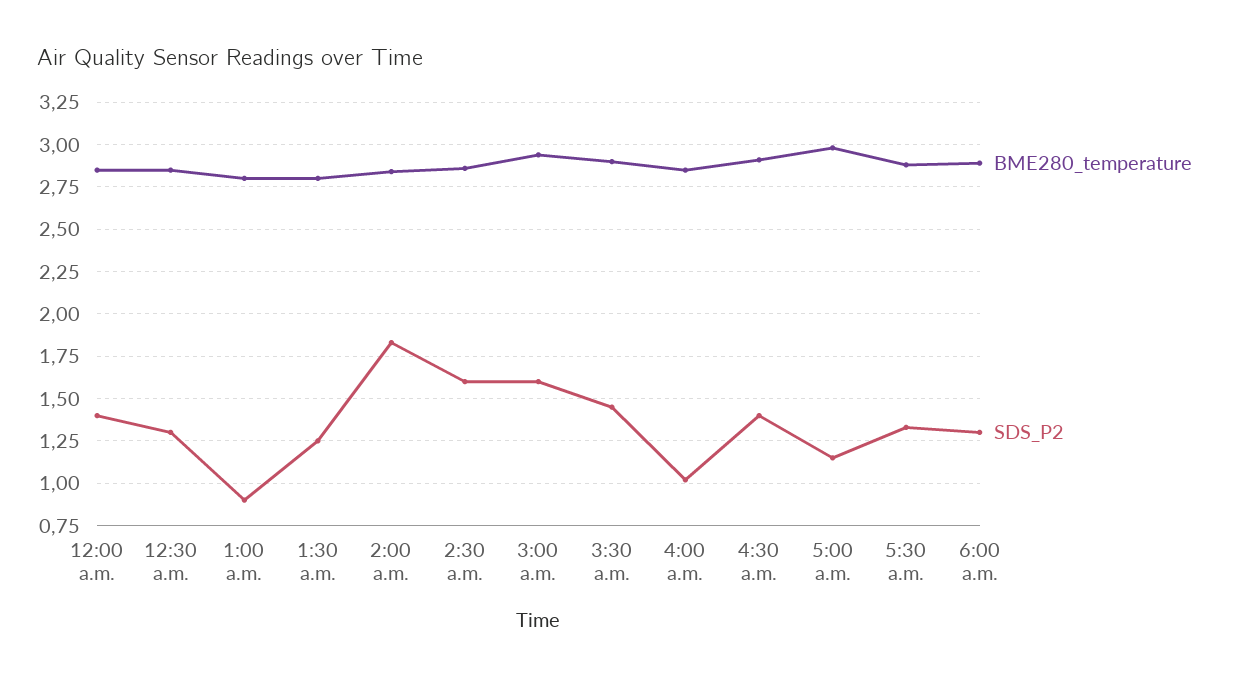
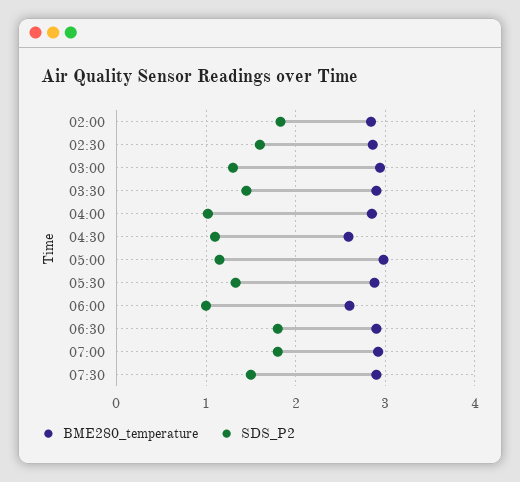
BME280_temperature, 12:00 a.m.: 2.85 -> none
SDS_P2, 12:00 a.m.: 1.4 -> none
BME280_temperature, 12:30 a.m.: 2.85 -> none
SDS_P2, 12:30 a.m.: 1.3 -> none
BME280_temperature, 1:00 a.m.: 2.8 -> none
SDS_P2, 1:00 a.m.: 0.9 -> none
BME280_temperature, 1:30 a.m.: 2.8 -> none
SDS_P2, 1:30 a.m.: 1.25 -> none
SDS_P2, 3:00 a.m.: 1.6 -> 1.3
BME280_temperature, 4:30 a.m.: 2.9 -> 2.6
SDS_P2, 4:30 a.m.: 1.4 -> 1.1
BME280_temperature, 6:00 a.m.: 2.9 -> 2.6
SDS_P2, 6:00 a.m.: 1.3 -> 1
BME280_temperature, 06:30: none -> 2.9
SDS_P2, 06:30: none -> 1.8
BME280_temperature, 07:00: none -> 2.9
SDS_P2, 07:00: none -> 1.8
BME280_temperature, 07:30: none -> 2.9
SDS_P2, 07:30: none -> 1.5

